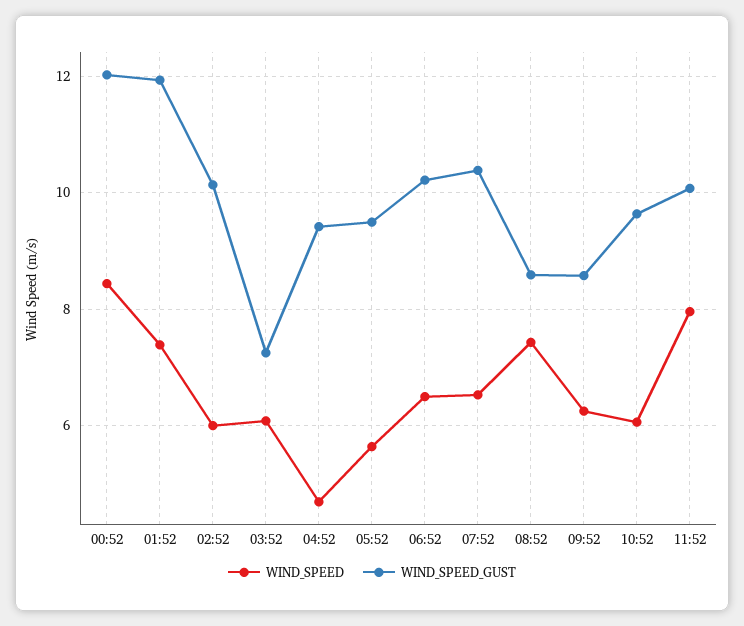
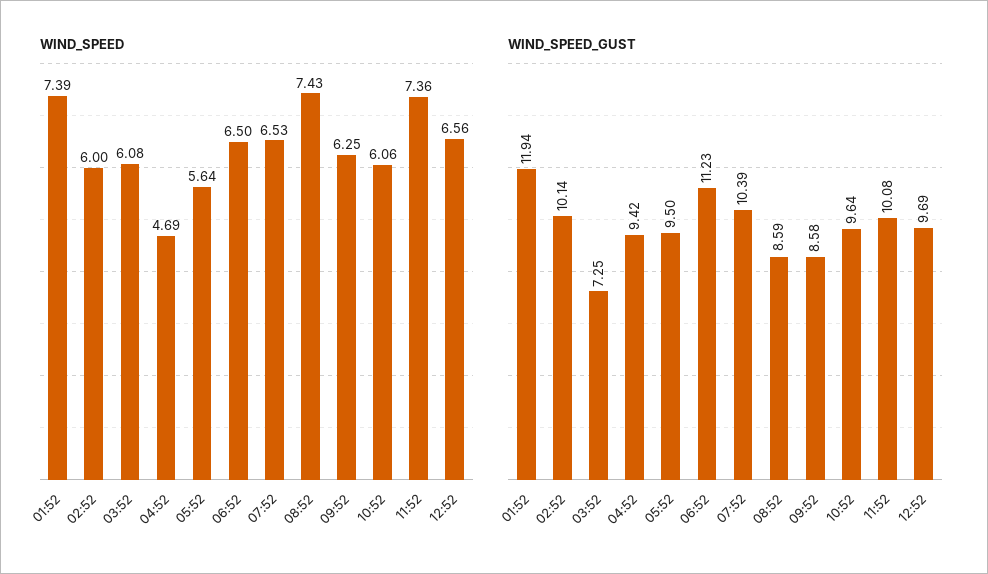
WIND_SPEED, 00:52: 8.4 -> none
WIND_SPEED_GUST, 00:52: 12 -> none
WIND_SPEED_GUST, 06:52: 10.2 -> 11.23
WIND_SPEED, 11:52: 8 -> 7.36
WIND_SPEED, 12:52: none -> 6.56
WIND_SPEED_GUST, 12:52: none -> 9.69

